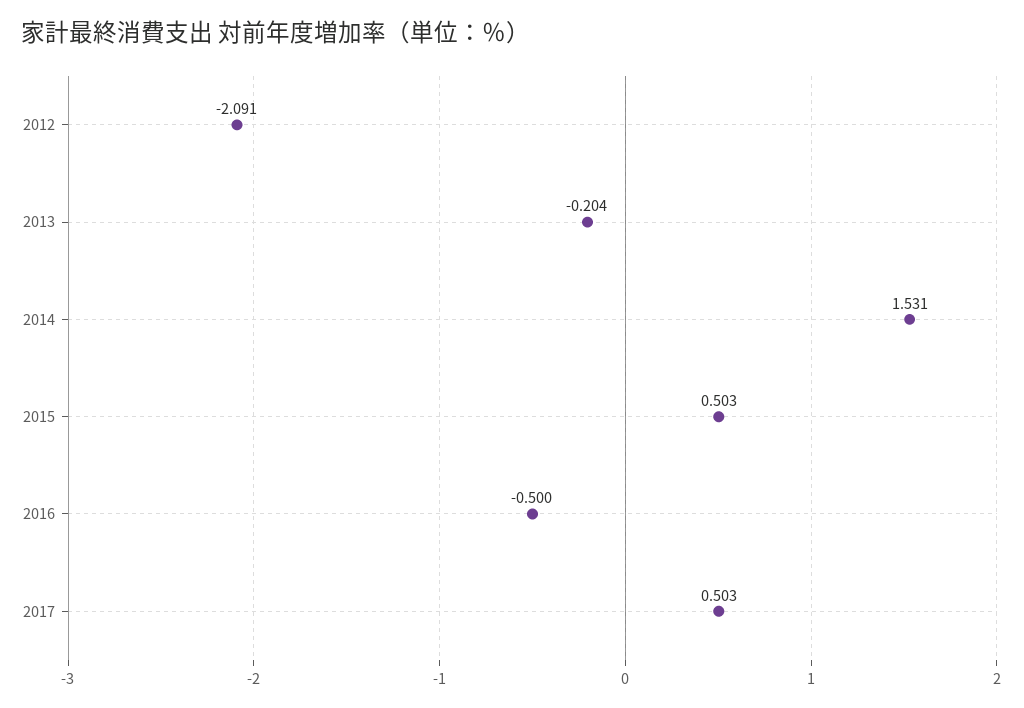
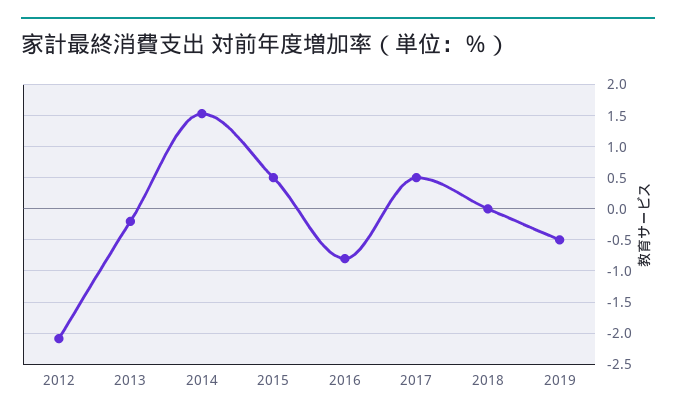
2016: -0.5 -> -0.8
2018: none -> 0
2019: none -> -0.5

